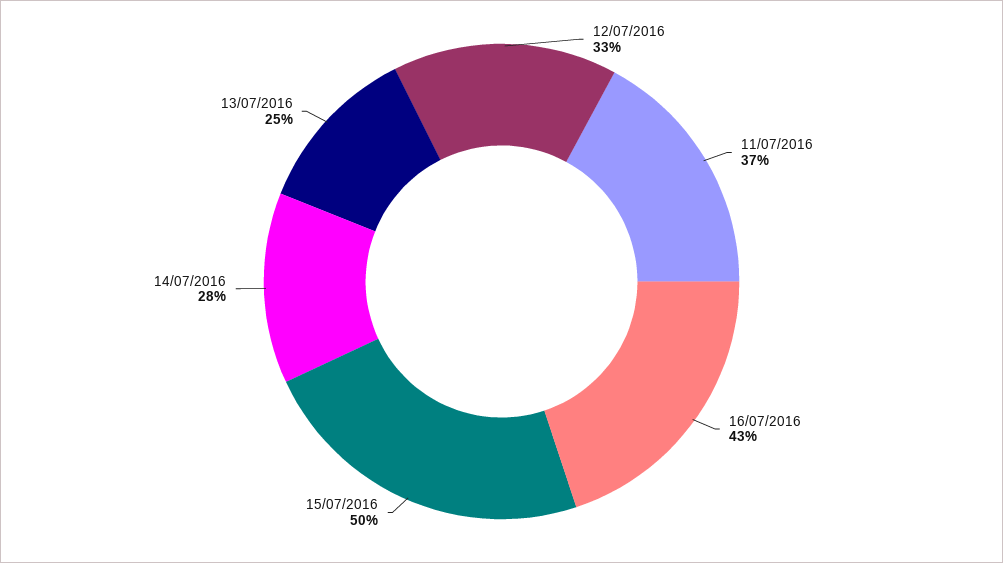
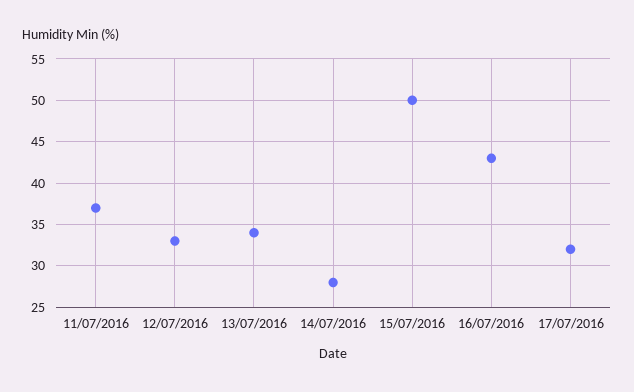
13/07/2016: 25 -> 34
17/07/2016: none -> 32

